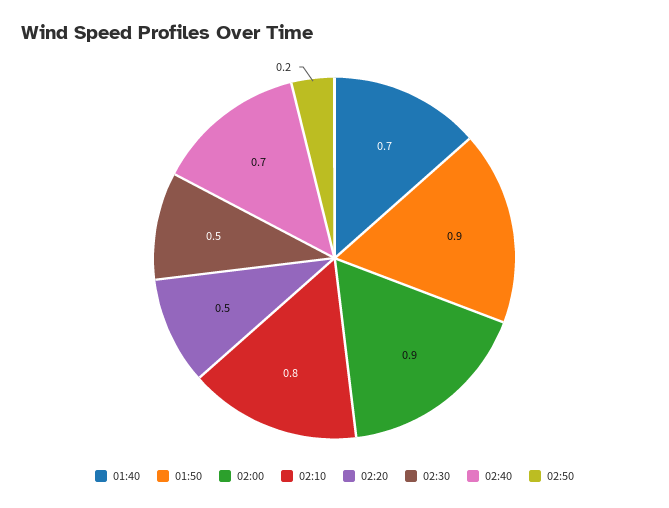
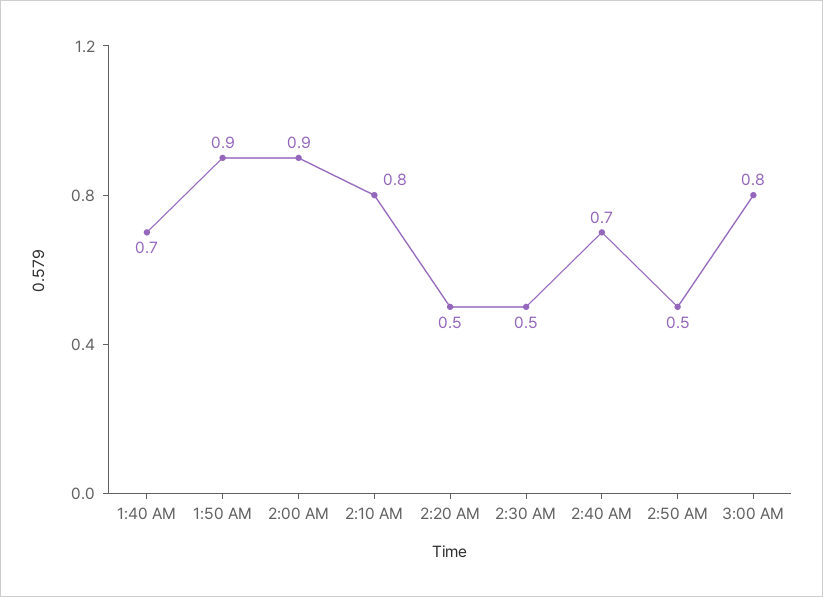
02:50: 0.2 -> 0.5
3:00 AM: none -> 0.8

